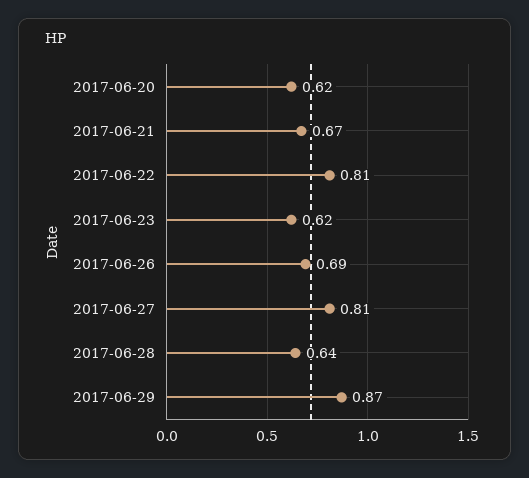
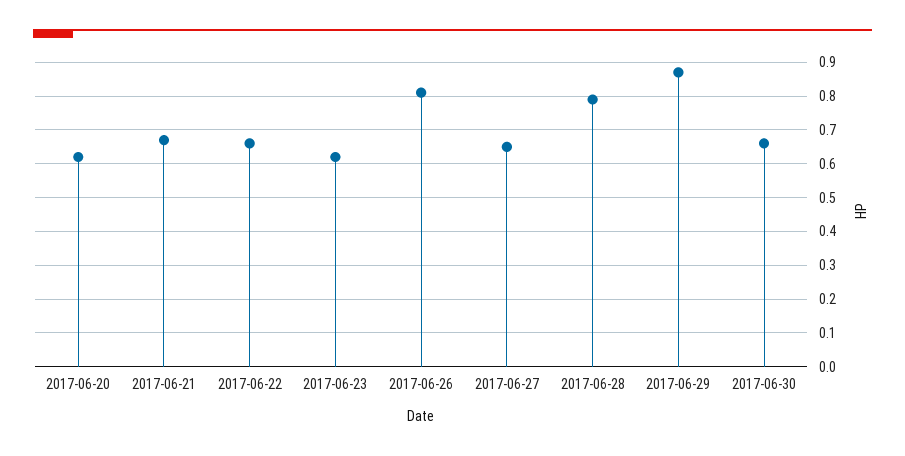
2017-06-22: 0.81 -> 0.65
2017-06-26: 0.69 -> 0.8
2017-06-27: 0.81 -> 0.65
2017-06-28: 0.64 -> 0.8
2017-06-30: none -> 0.65

